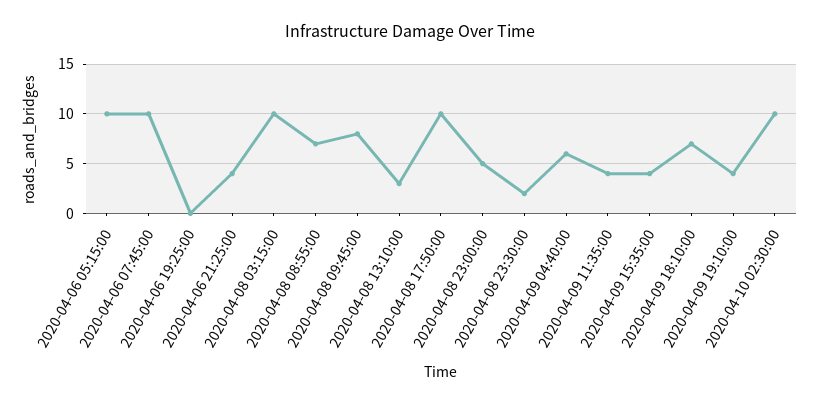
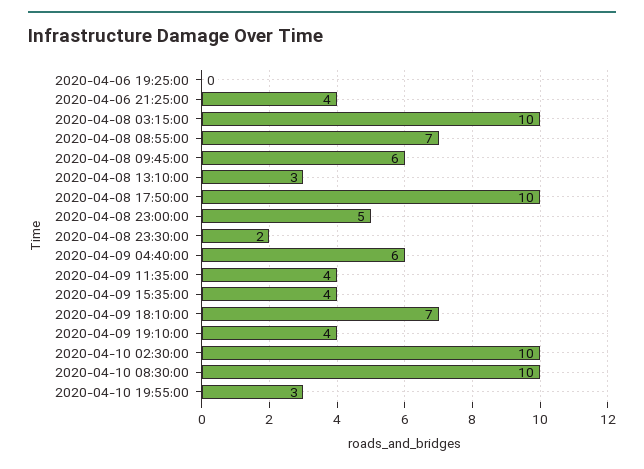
2020-04-06 05:15:00: 10 -> none
2020-04-06 07:45:00: 10 -> none
2020-04-08 09:45:00: 8 -> 6
2020-04-10 08:30:00: none -> 10
2020-04-10 19:55:00: none -> 3

